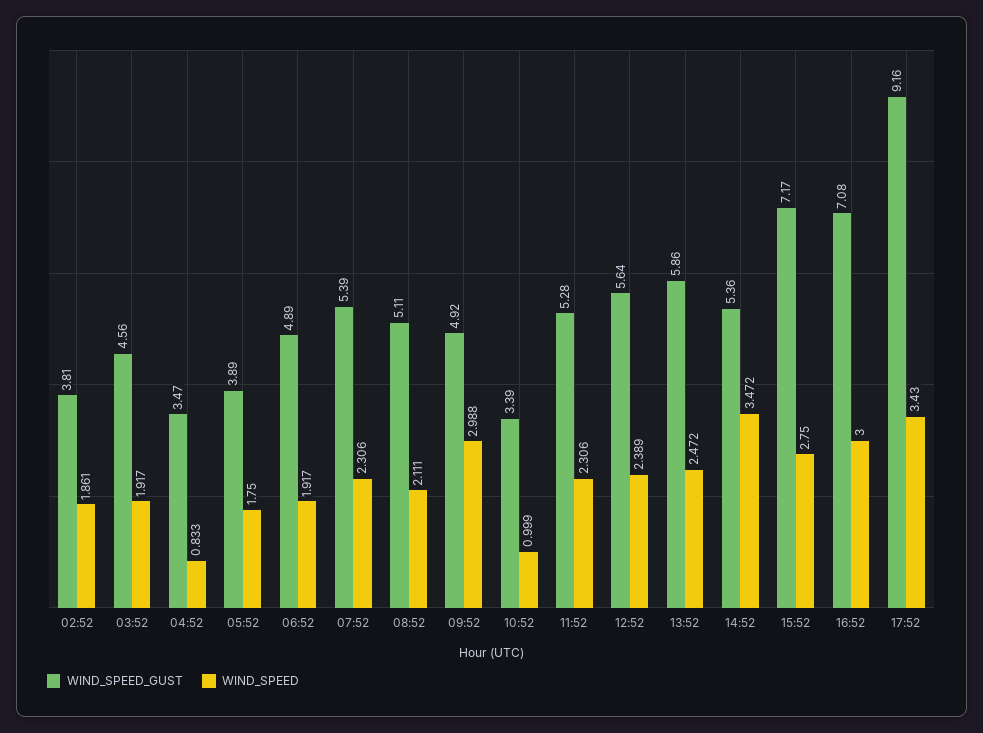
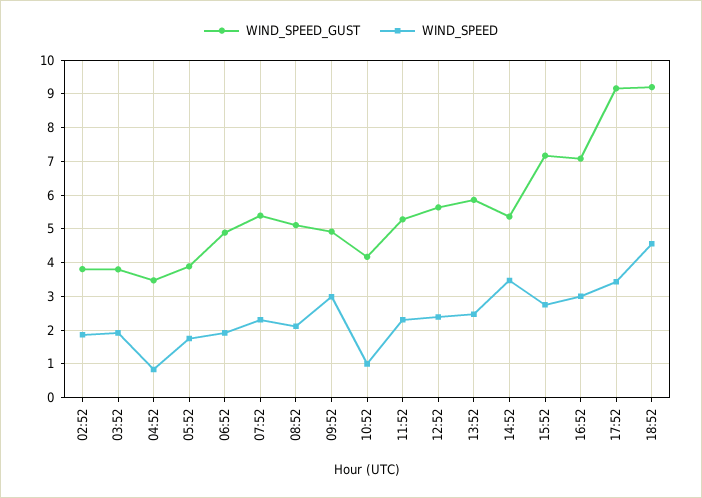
WIND_SPEED_GUST, 03:52: 4.56 -> 3.8
WIND_SPEED_GUST, 10:52: 3.39 -> 4.2
WIND_SPEED_GUST, 18:52: none -> 9.2
WIND_SPEED, 18:52: none -> 4.6

